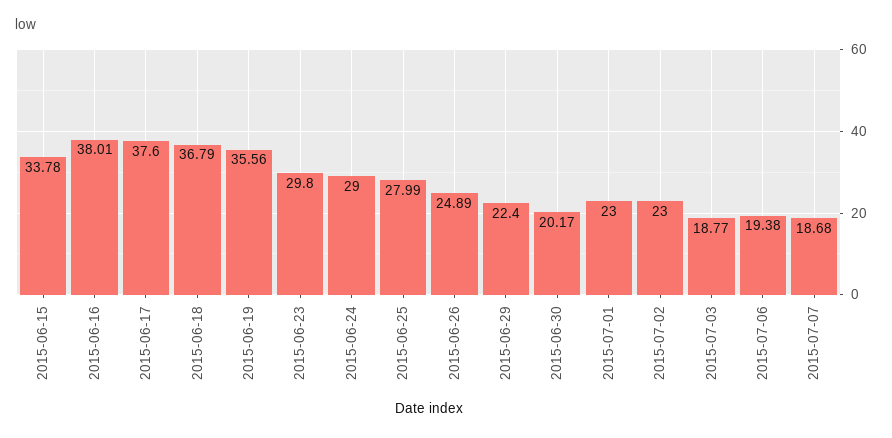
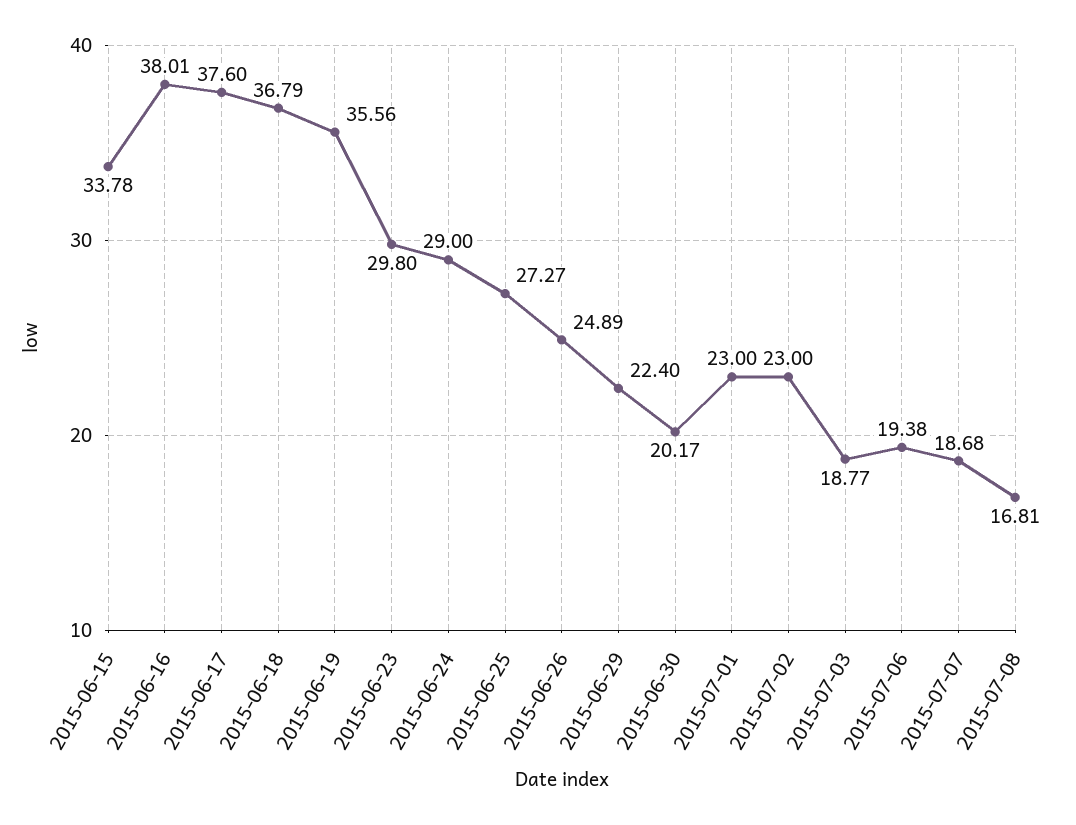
2015-06-25: 27.99 -> 27.27
2015-07-08: none -> 16.81

